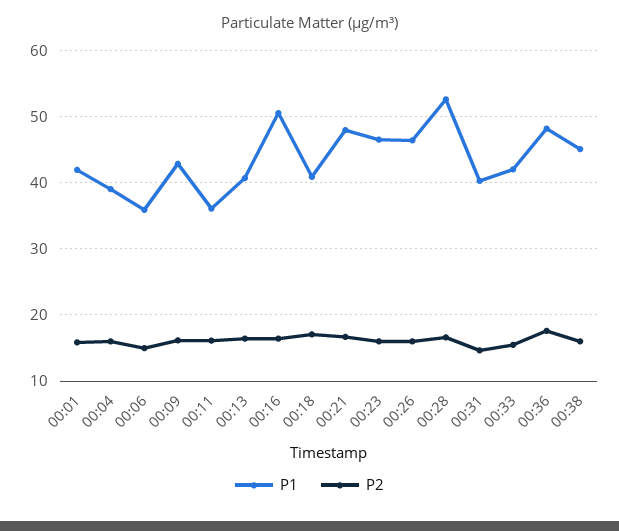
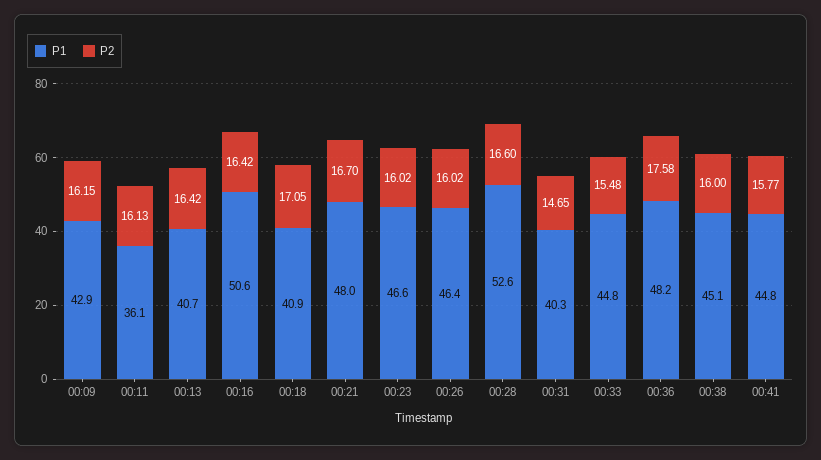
P1, 00:01: 42 -> none
P2, 00:01: 16 -> none
P1, 00:04: 39 -> none
P2, 00:04: 16 -> none
P1, 00:06: 36 -> none
P2, 00:06: 15 -> none
P1, 00:33: 42 -> 44.8
P1, 00:41: none -> 44.8
P2, 00:41: none -> 15.77

